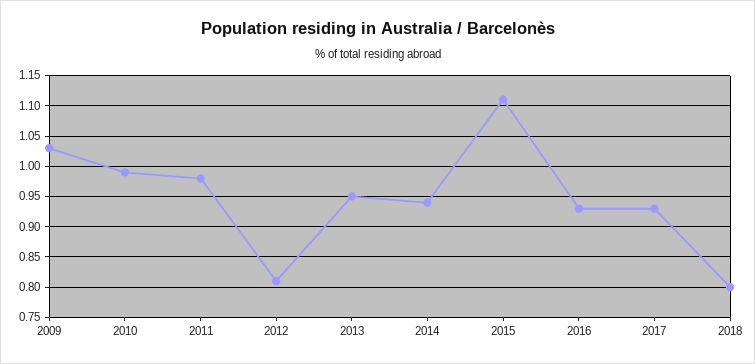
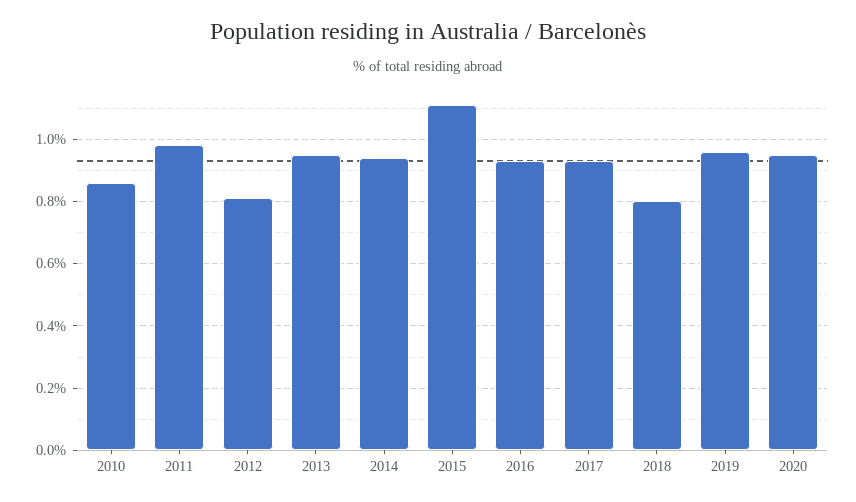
2009: 1.03 -> none
2010: 0.99 -> 0.85
2019: none -> 0.95
2020: none -> 0.95

